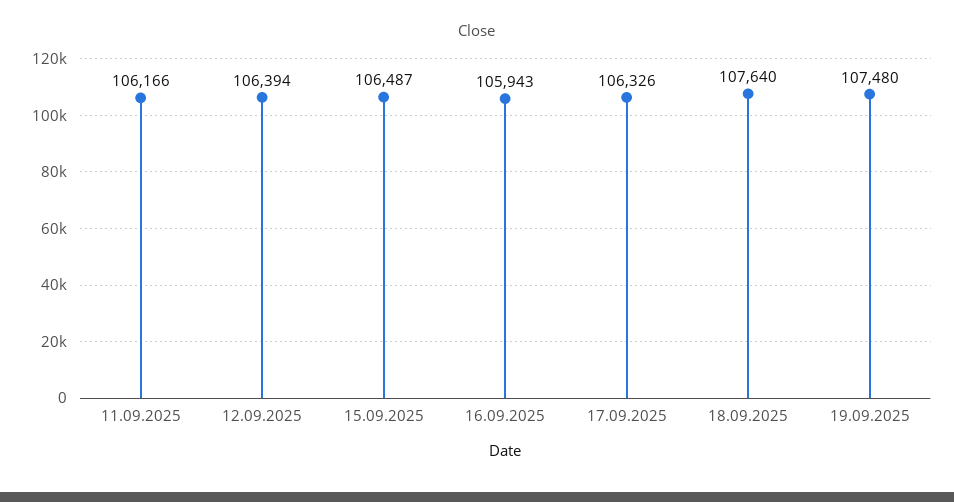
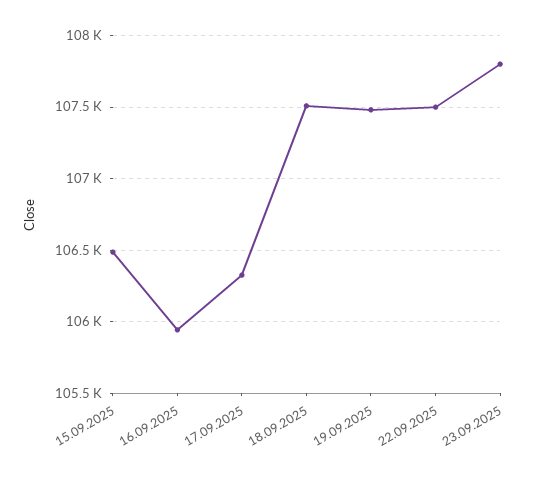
11.09.2025: 106166 -> none
12.09.2025: 106394 -> none
18.09.2025: 107640 -> 107500
22.09.2025: none -> 107500
23.09.2025: none -> 107800

